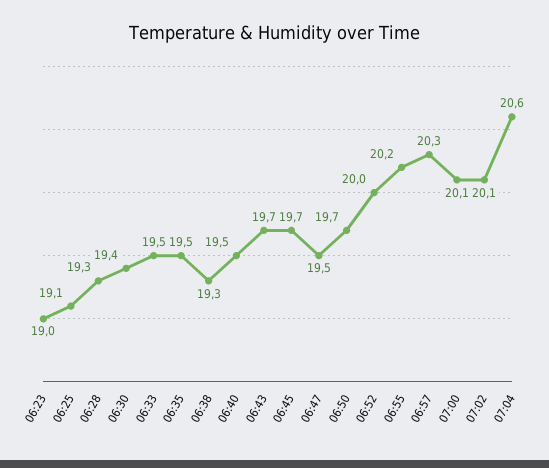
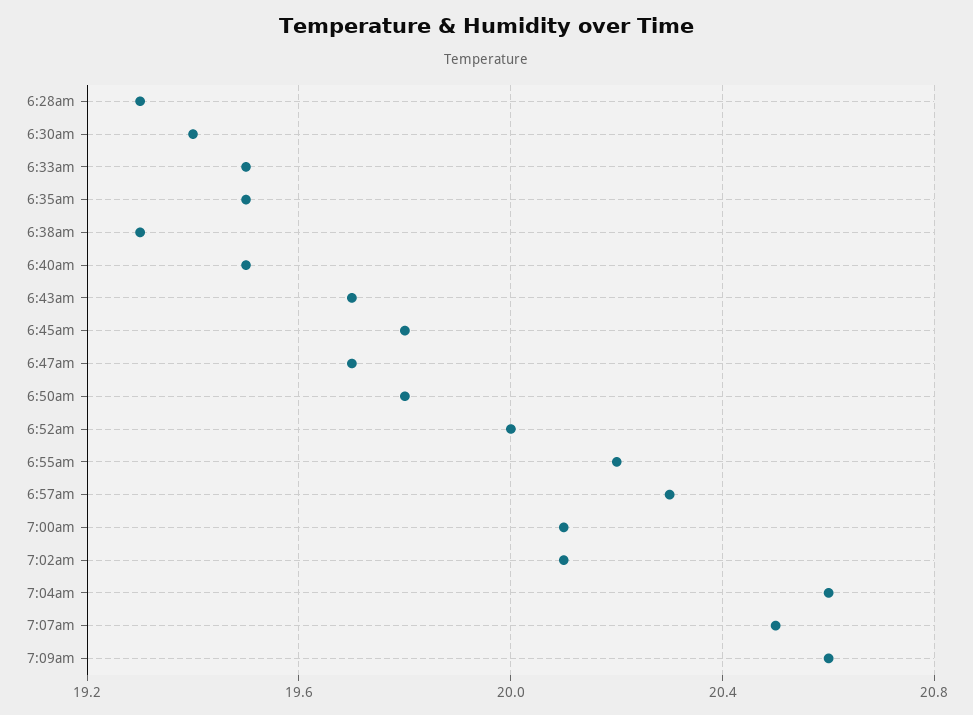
06:23: 19 -> none
06:25: 19.1 -> none
06:45: 19.7 -> 19.8
06:47: 19.5 -> 19.7
06:50: 19.7 -> 19.8
7:07am: none -> 20.5
7:09am: none -> 20.6

